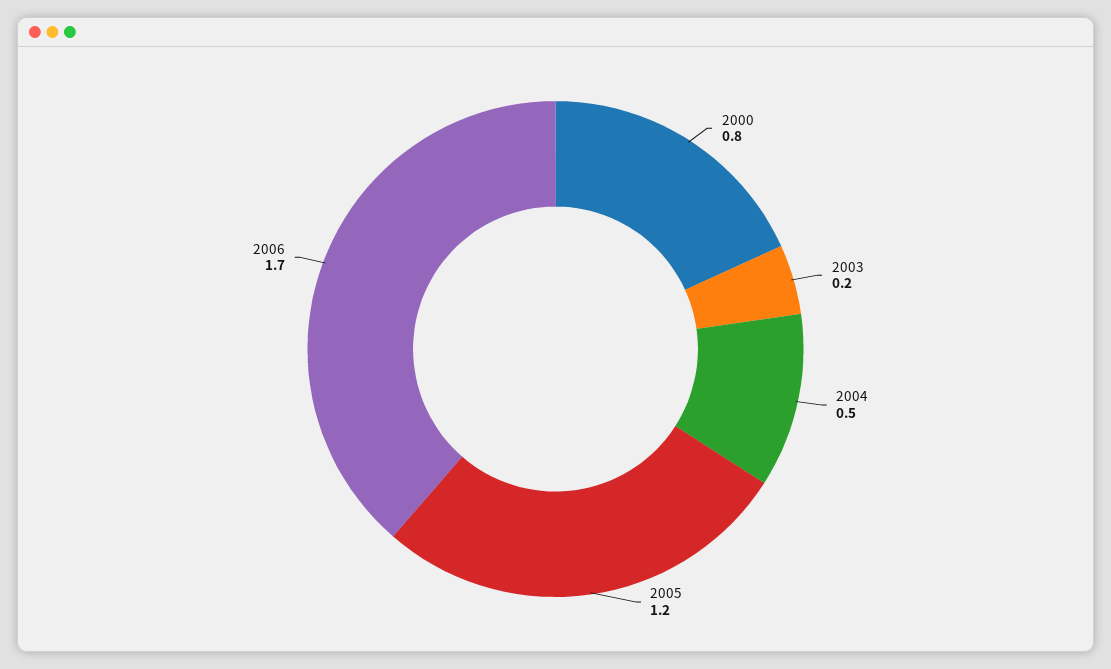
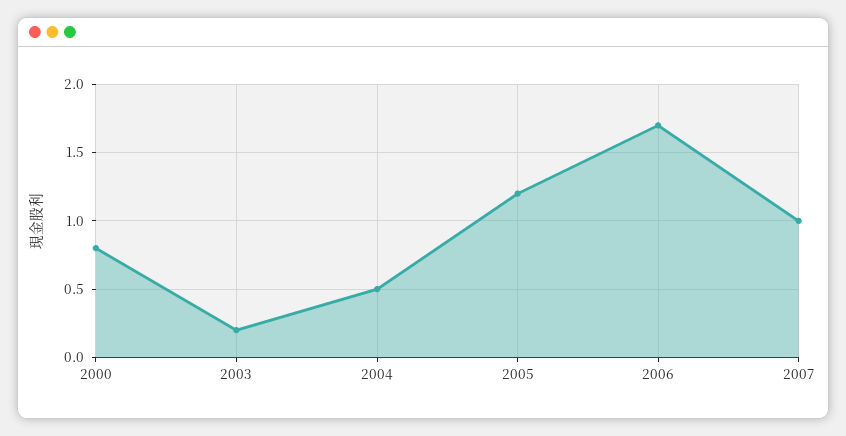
2007: none -> 1

